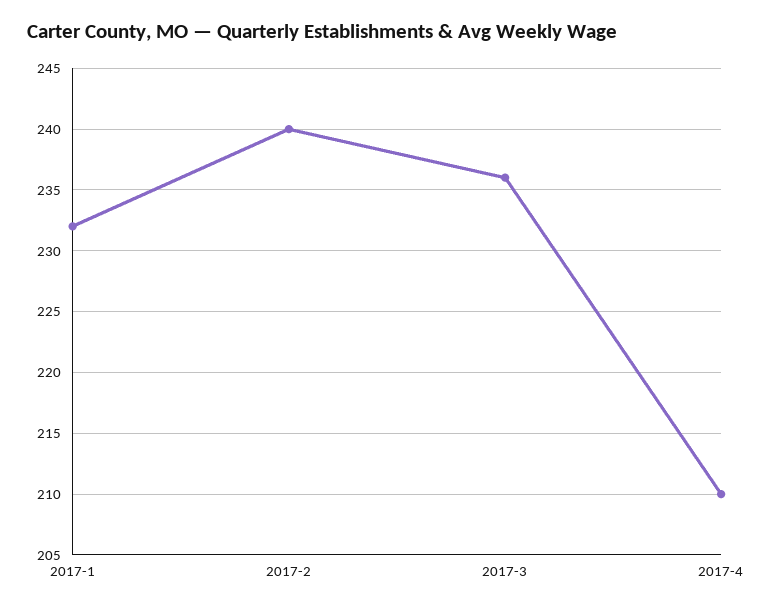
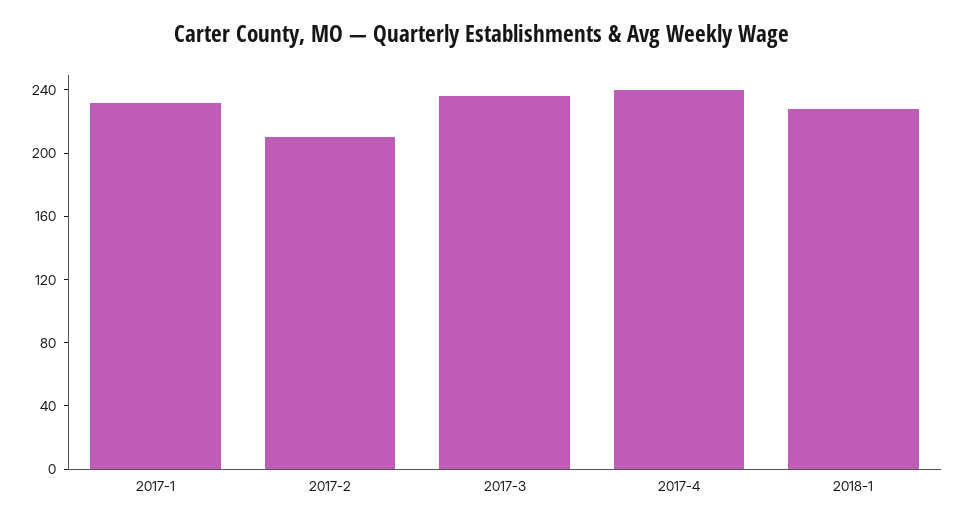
2017-2: 240 -> 210
2017-4: 210 -> 240
2018-1: none -> 230

